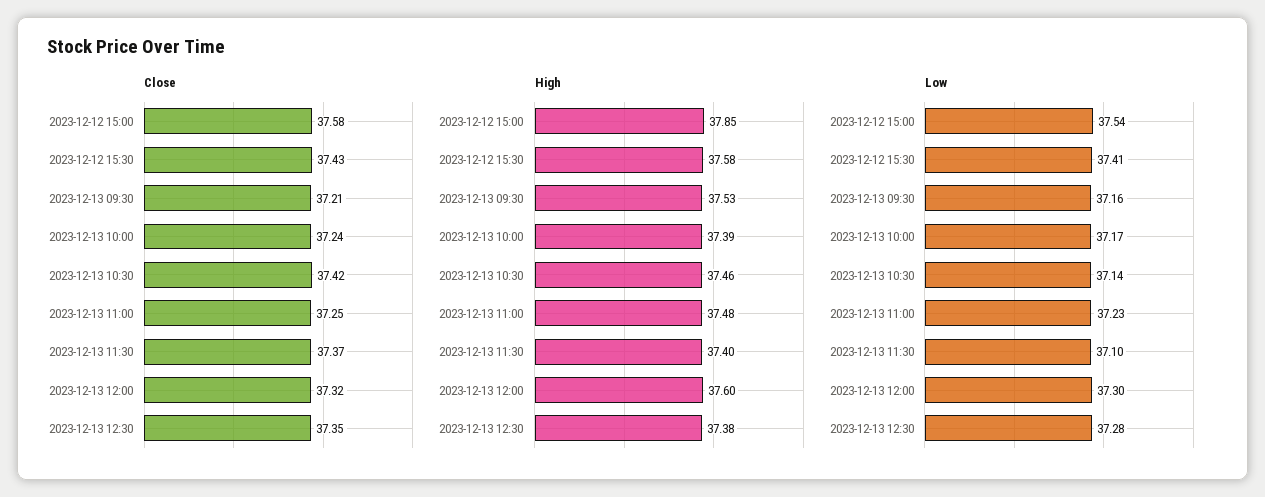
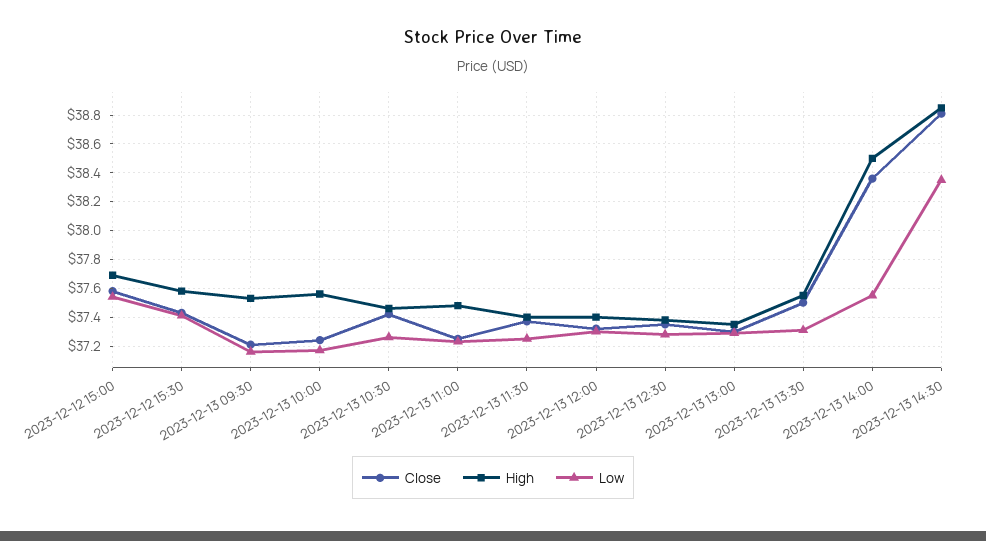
High, 2023-12-12 15:00: 37.85 -> 37.7
High, 2023-12-13 10:00: 37.39 -> 37.55
High, 2023-12-13 12:00: 37.6 -> 37.4
Low, 2023-12-13 10:30: 37.14 -> 37.25
Low, 2023-12-13 11:30: 37.1 -> 37.25
Close, 2023-12-13 13:00: none -> 37.3
High, 2023-12-13 13:00: none -> 37.35
Low, 2023-12-13 13:00: none -> 37.3
Close, 2023-12-13 13:30: none -> 37.5
High, 2023-12-13 13:30: none -> 37.55
Low, 2023-12-13 13:30: none -> 37.3
Close, 2023-12-13 14:00: none -> 38.35
High, 2023-12-13 14:00: none -> 38.5
Low, 2023-12-13 14:00: none -> 37.55
Close, 2023-12-13 14:30: none -> 38.8
High, 2023-12-13 14:30: none -> 38.85
Low, 2023-12-13 14:30: none -> 38.35

